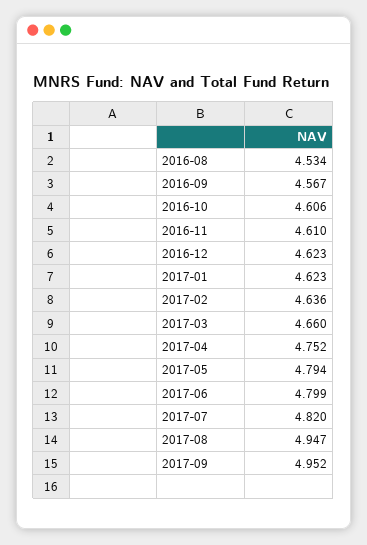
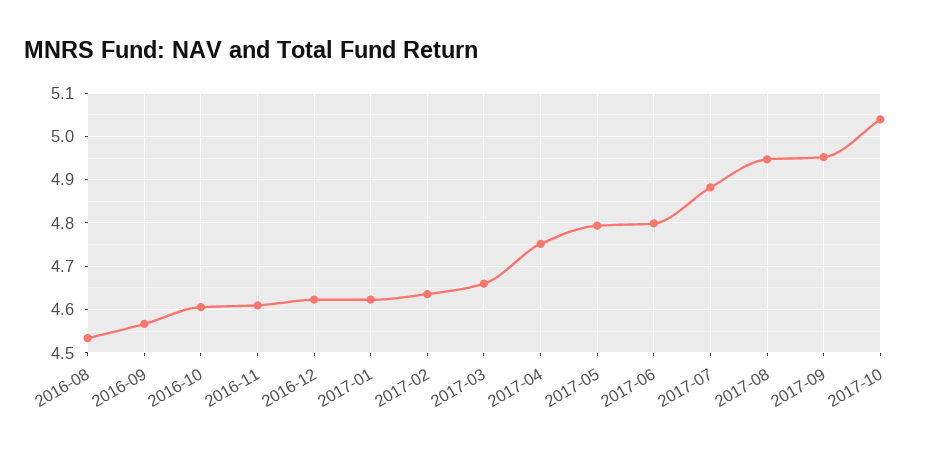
2017-07: 4.82 -> 4.88
2017-10: none -> 5.04

